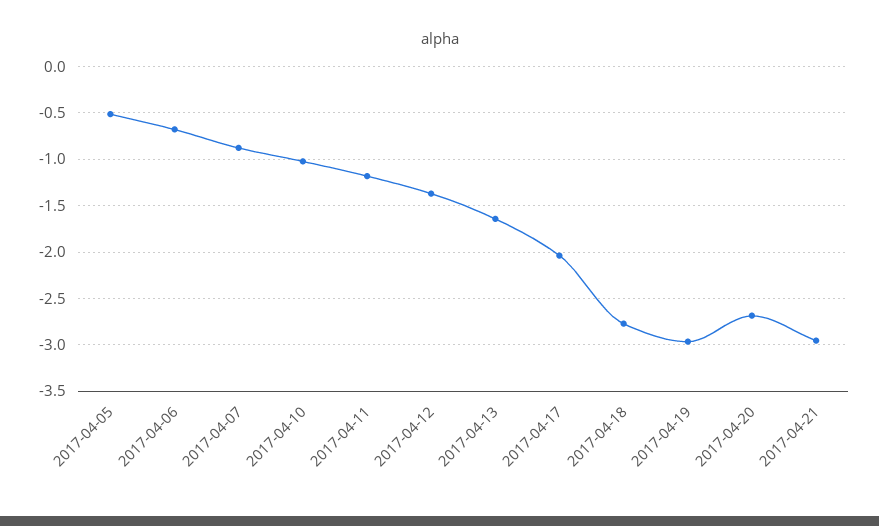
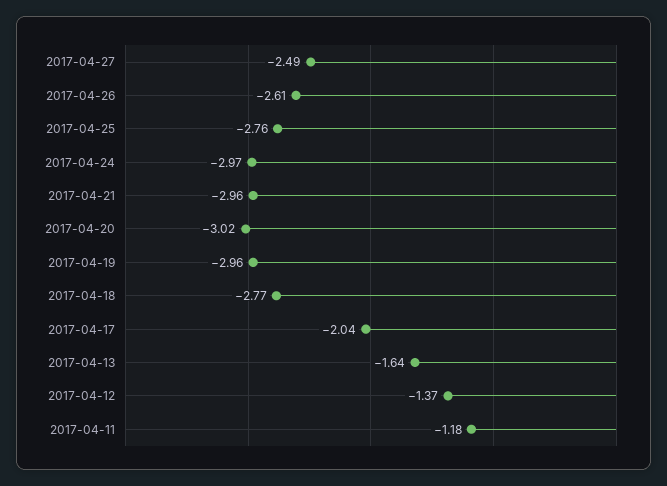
2017-04-05: -0.5 -> none
2017-04-06: -0.7 -> none
2017-04-07: -0.9 -> none
2017-04-10: -1 -> none
2017-04-20: -2.7 -> -3.02
2017-04-27: none -> -2.49
2017-04-26: none -> -2.61
2017-04-25: none -> -2.76
2017-04-24: none -> -2.97

